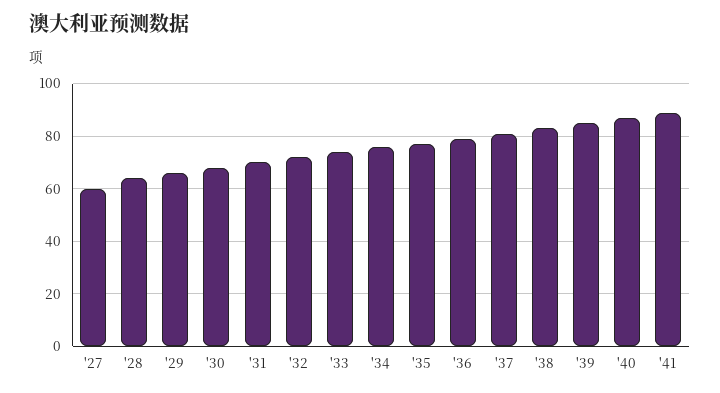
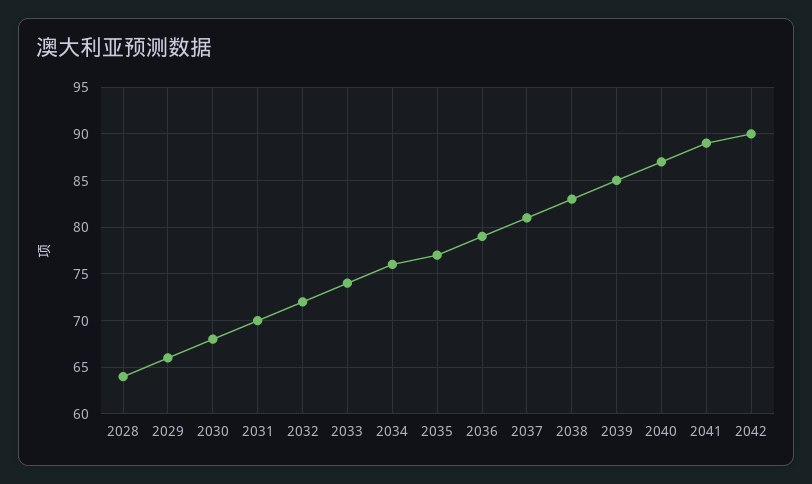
'27: 60 -> none
2042: none -> 90

